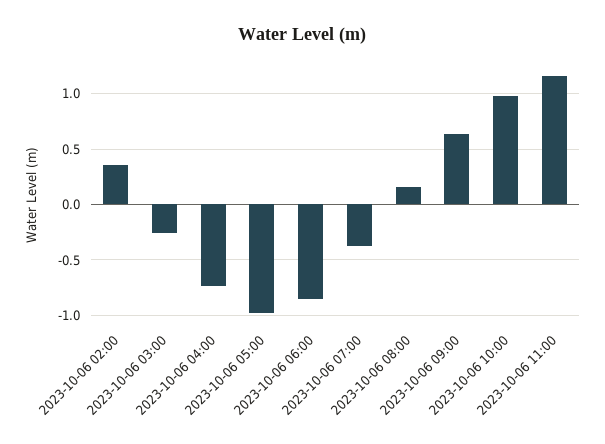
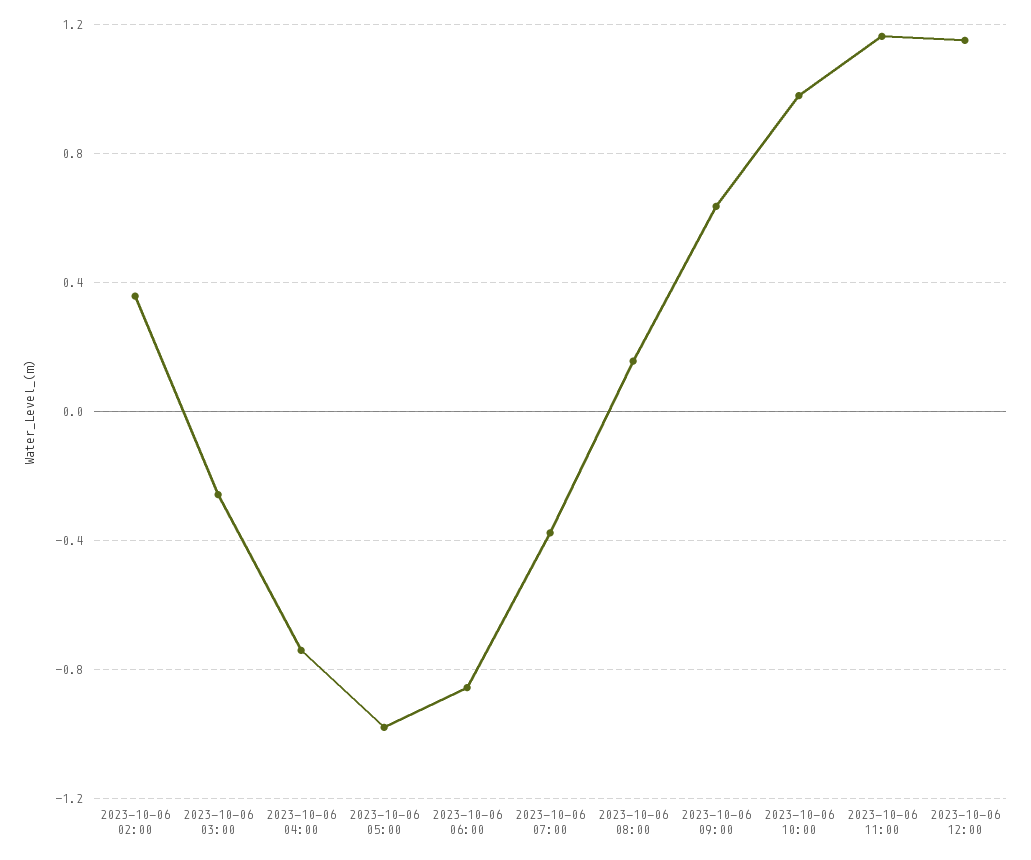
2023-10-06 12:00: none -> 1.15

